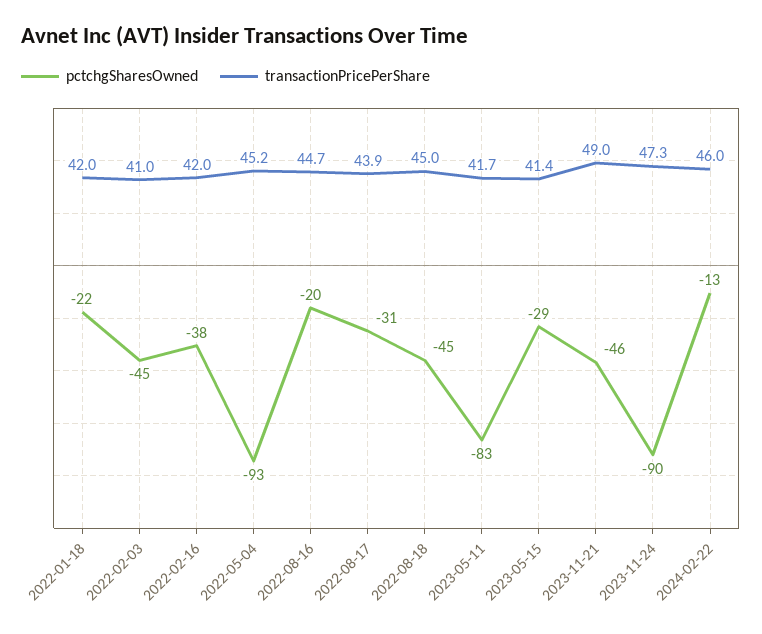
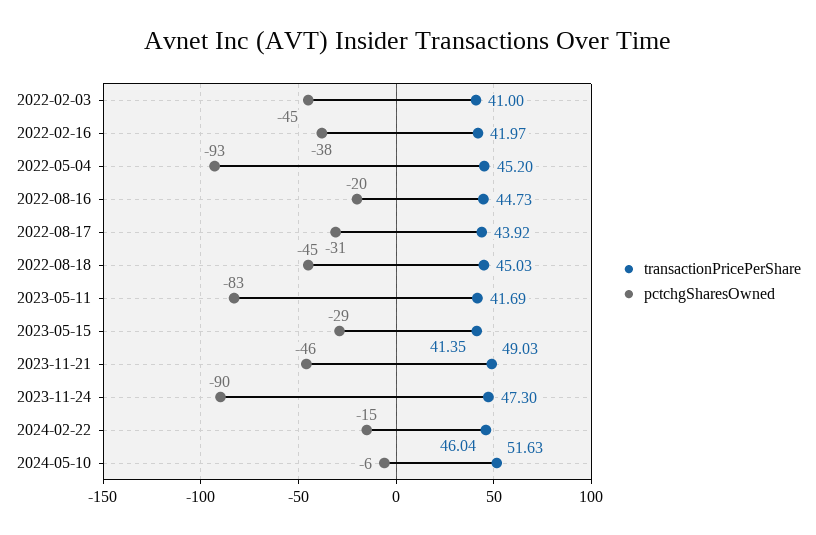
pctchgSharesOwned, 2022-01-18: -22 -> none
transactionPricePerShare, 2022-01-18: 42 -> none
pctchgSharesOwned, 2024-02-22: -13 -> -15
transactionPricePerShare, 2024-05-10: none -> 51.63
pctchgSharesOwned, 2024-05-10: none -> -6

